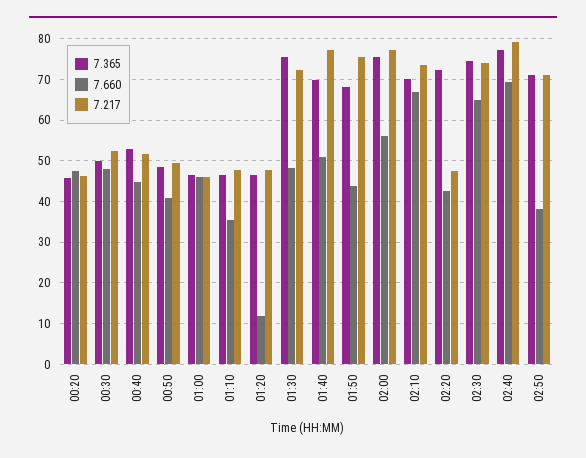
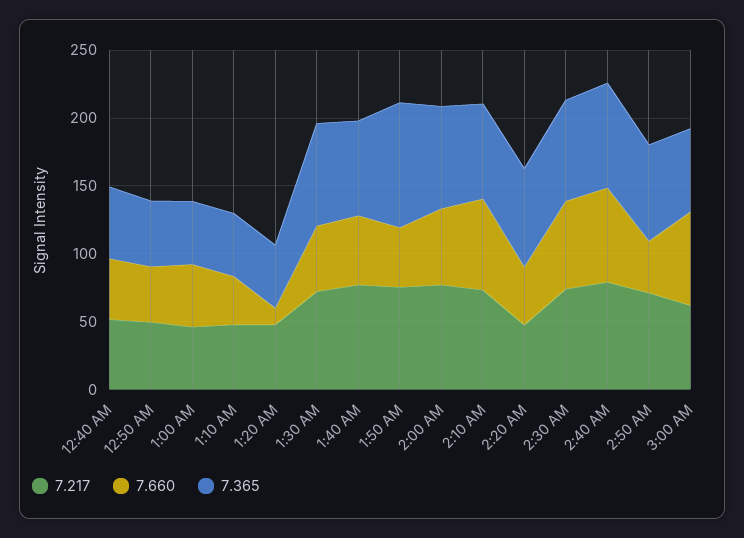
7.365, 00:20: 46 -> none
7.660, 00:20: 48 -> none
7.217, 00:20: 46 -> none
7.365, 00:30: 50 -> none
7.660, 00:30: 48 -> none
7.217, 00:30: 52 -> none
7.365, 01:50: 68 -> 90
7.217, 3:00 AM: none -> 60
7.660, 3:00 AM: none -> 70
7.365, 3:00 AM: none -> 60

